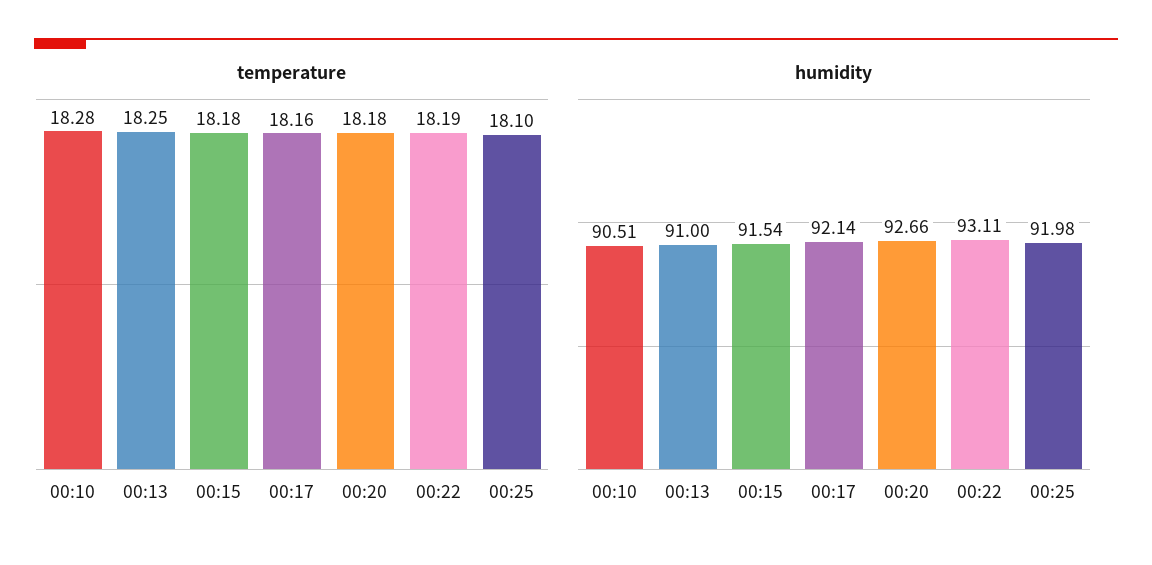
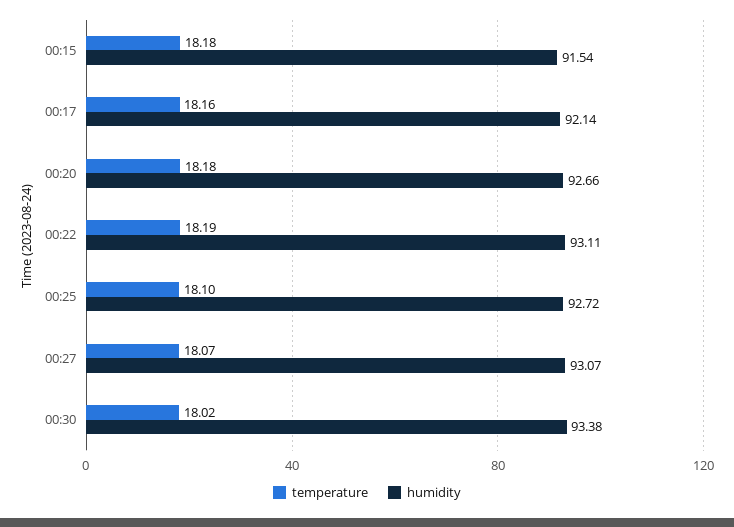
temperature, 00:10: 18.28 -> none
temperature, 00:13: 18.25 -> none
humidity, 00:10: 90.51 -> none
humidity, 00:13: 91 -> none
humidity, 00:25: 91.98 -> 92.72
temperature, 00:27: none -> 18.07
humidity, 00:27: none -> 93.07
temperature, 00:30: none -> 18.02
humidity, 00:30: none -> 93.38

